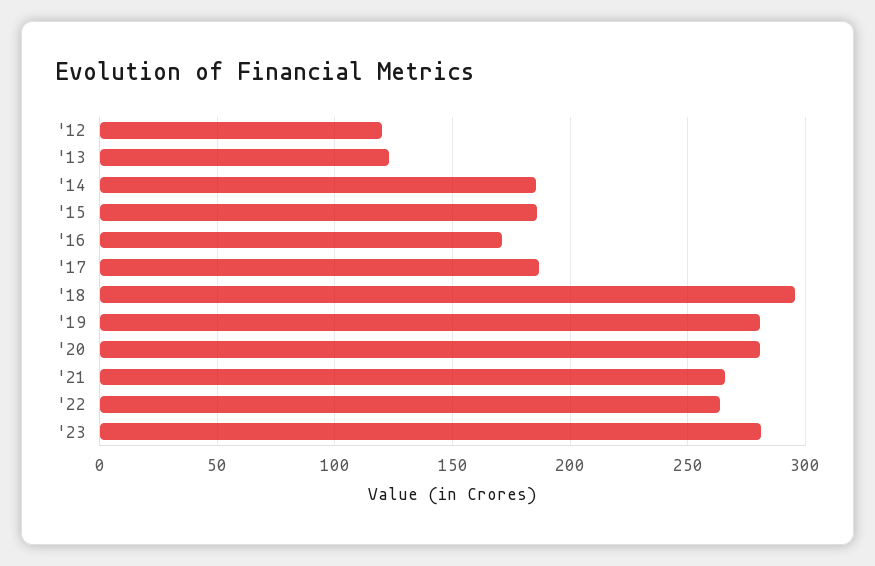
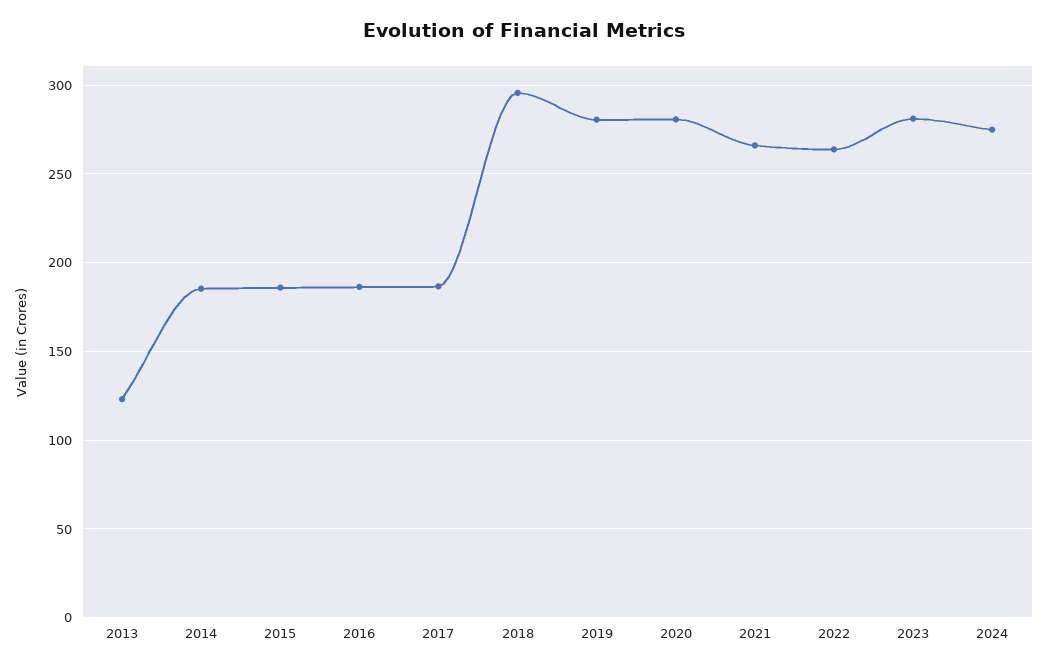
'12: 120 -> none
'16: 170 -> 185
2024: none -> 275

